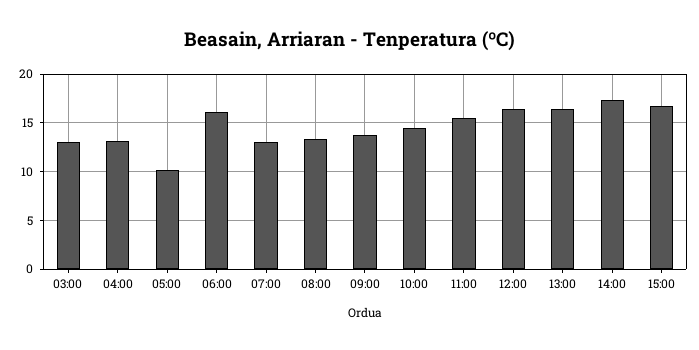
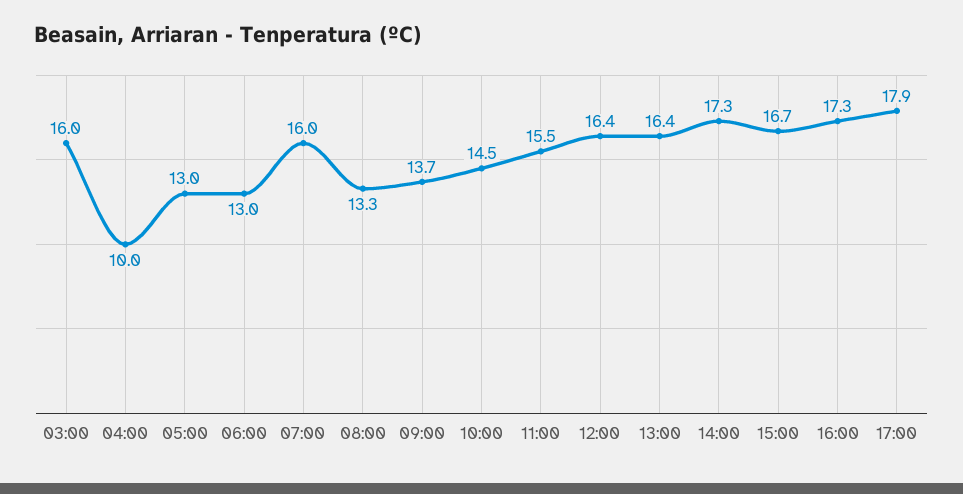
03:00: 13 -> 16
04:00: 13 -> 10
05:00: 10 -> 13
06:00: 16 -> 13
07:00: 13 -> 16
16:00: none -> 17.3
17:00: none -> 17.9

